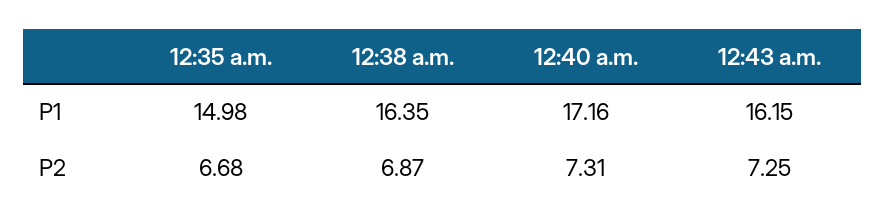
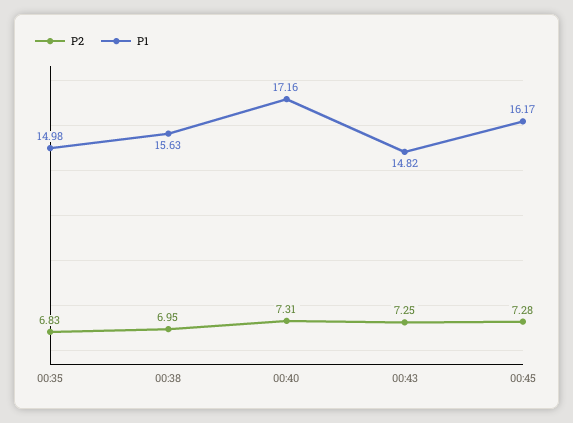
P1, 12:38 a.m.: 16.35 -> 15.63
P1, 12:43 a.m.: 16.15 -> 14.82
P2, 12:35 a.m.: 6.68 -> 6.83
P2, 12:38 a.m.: 6.87 -> 6.95
P2, 00:45: none -> 7.28
P1, 00:45: none -> 16.17

